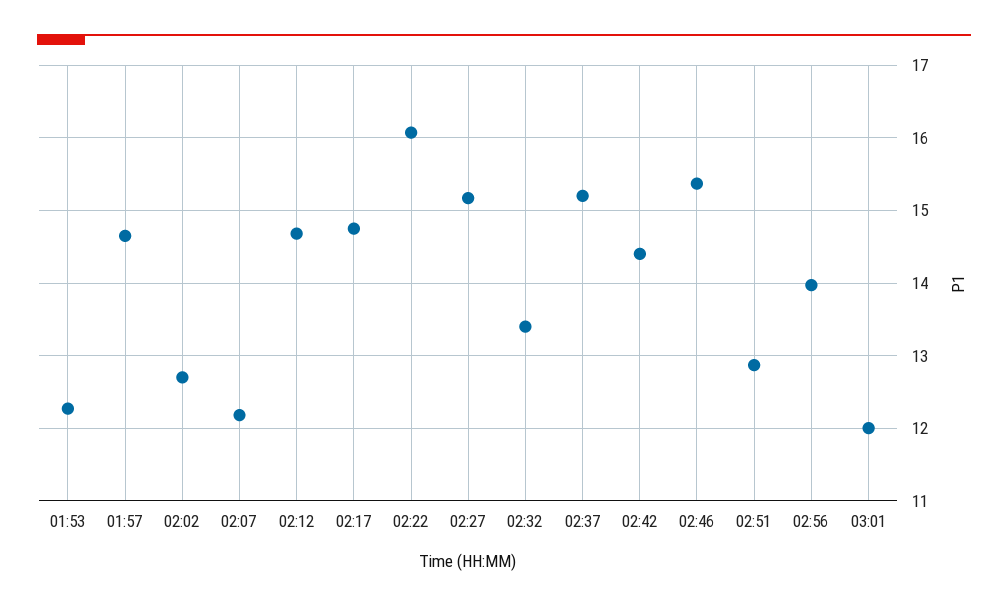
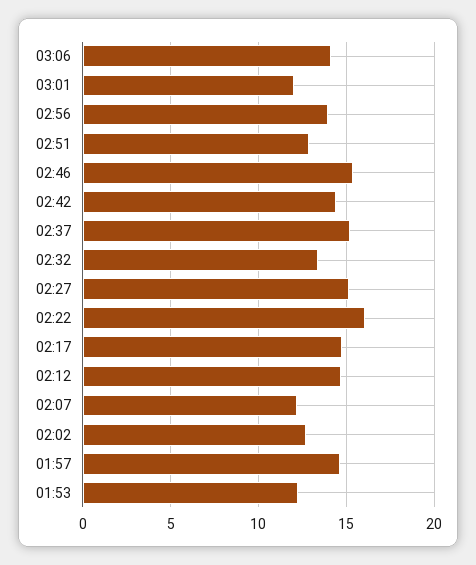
03:06: none -> 14

